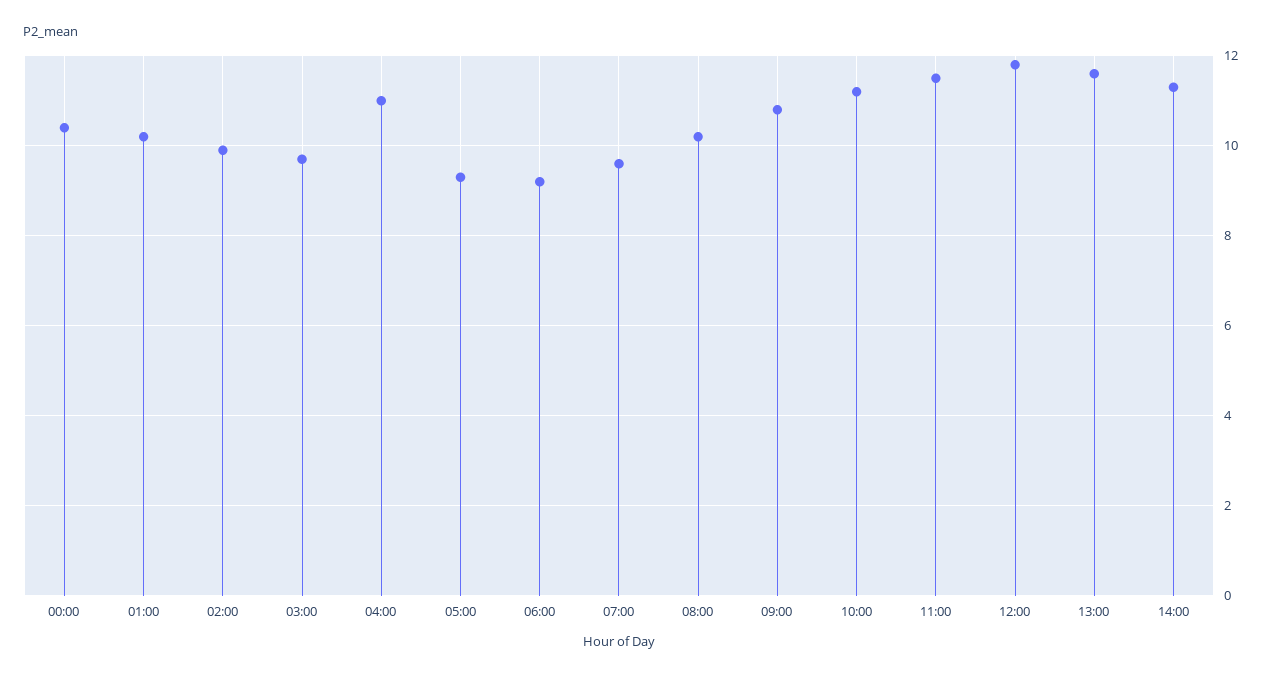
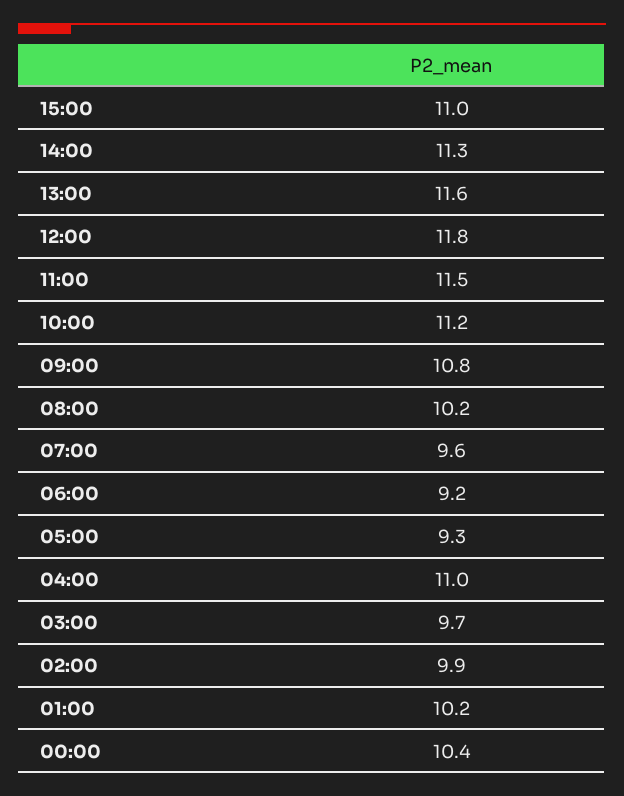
15:00: none -> 11

